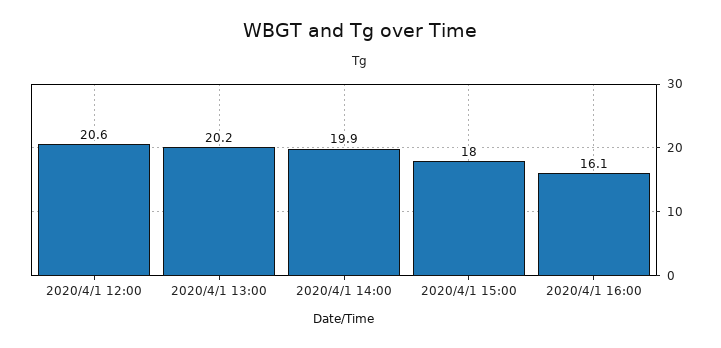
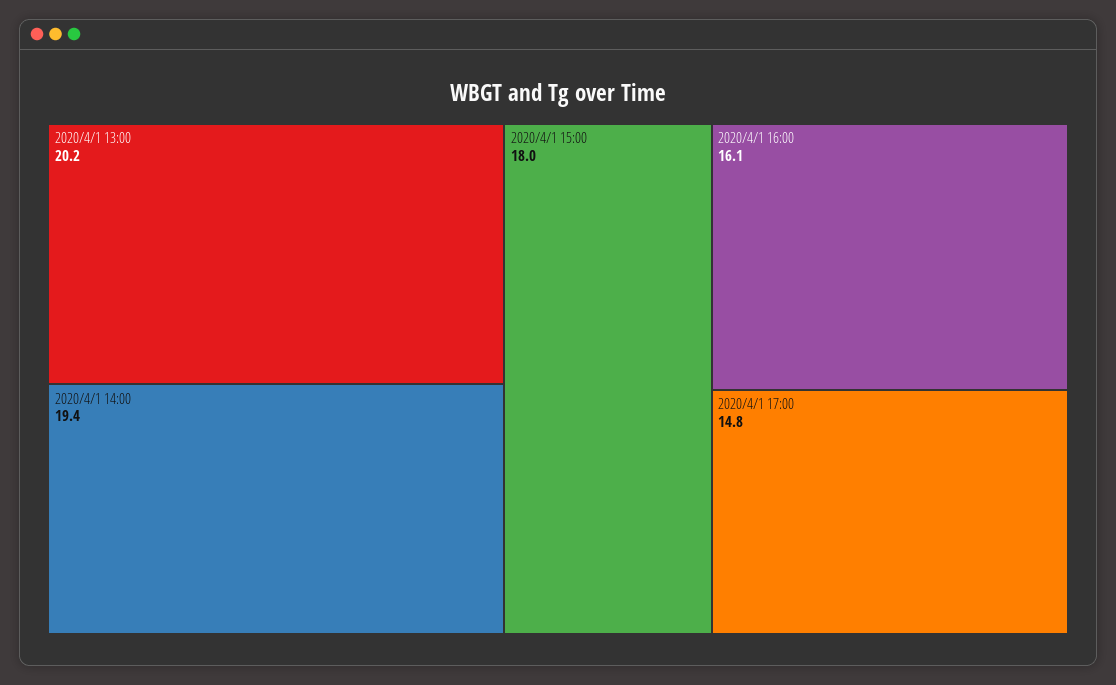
2020/4/1 12:00: 20.6 -> none
2020/4/1 14:00: 19.9 -> 19.4
2020/4/1 17:00: none -> 14.8

